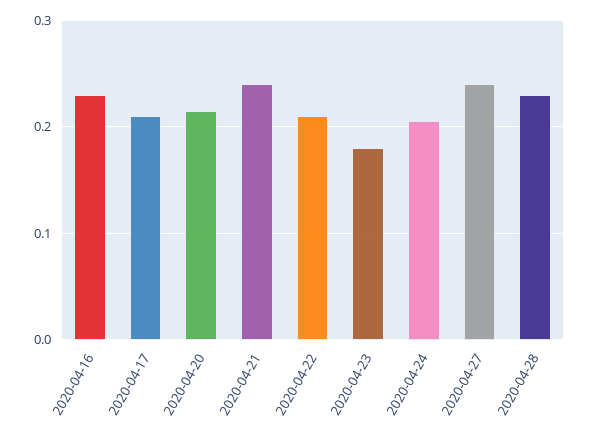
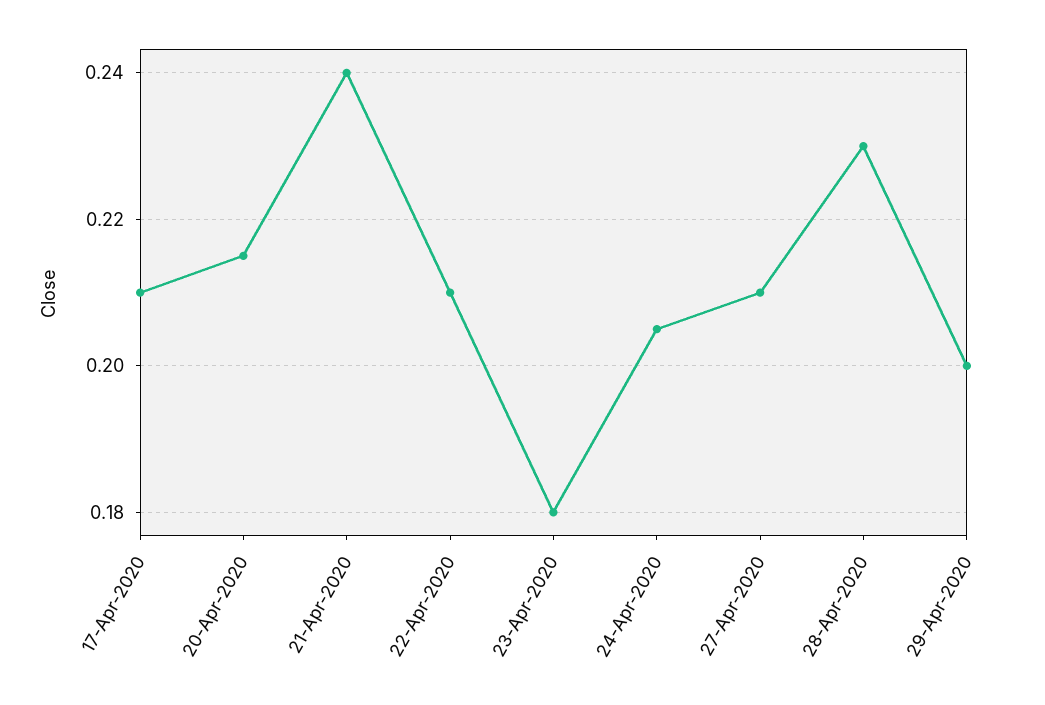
2020-04-16: 0.23 -> none
2020-04-27: 0.24 -> 0.21
29-Apr-2020: none -> 0.2

